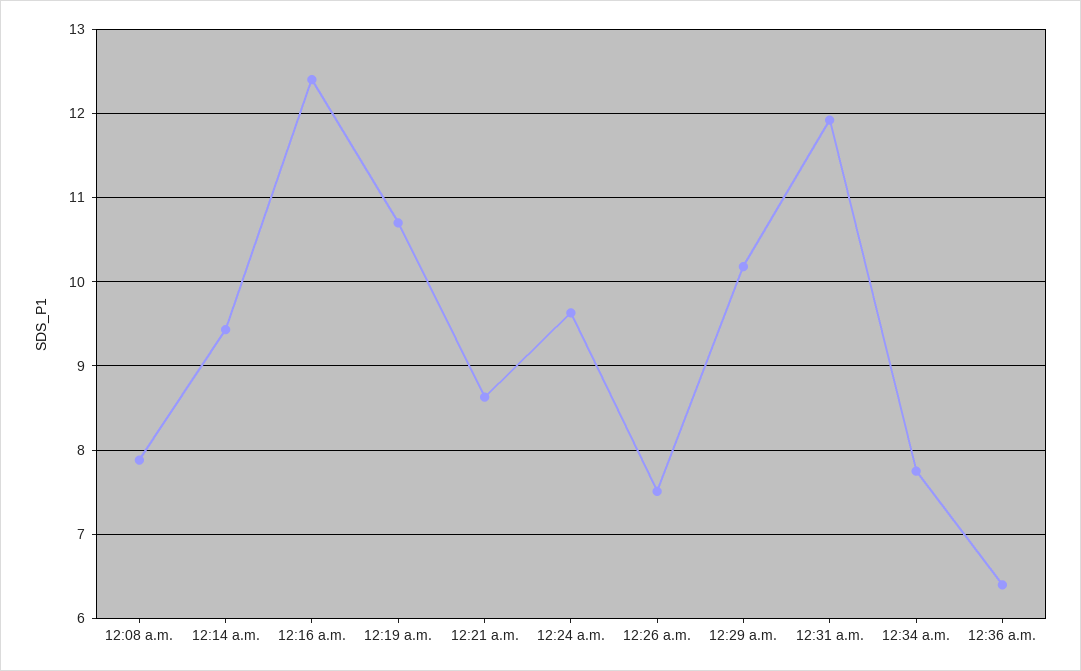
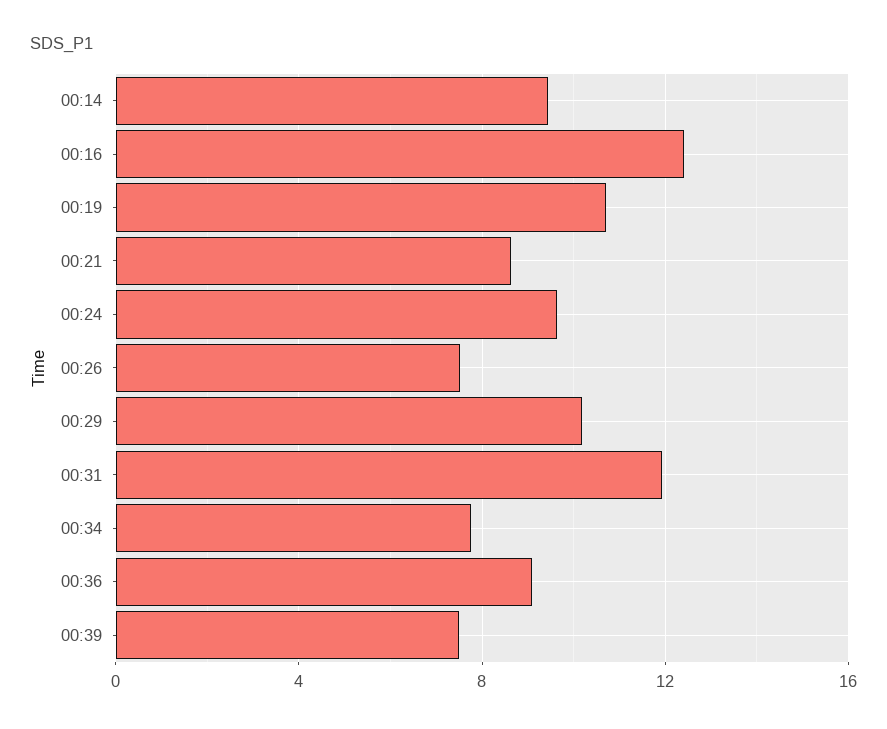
12:08 a.m.: 7.9 -> none
12:36 a.m.: 6.4 -> 9
00:39: none -> 7.5

